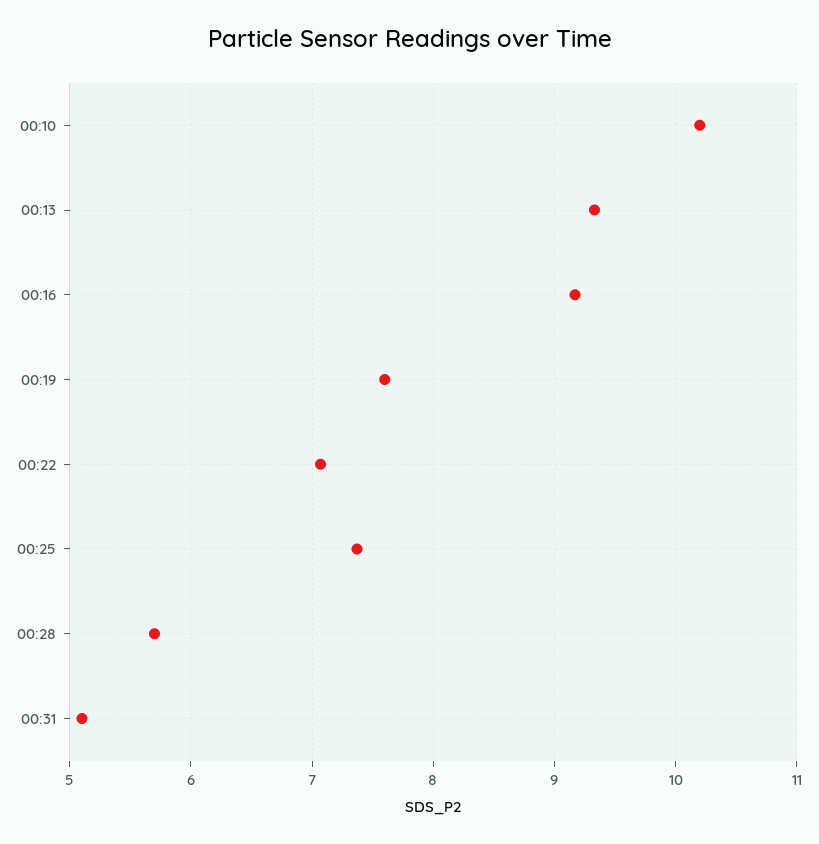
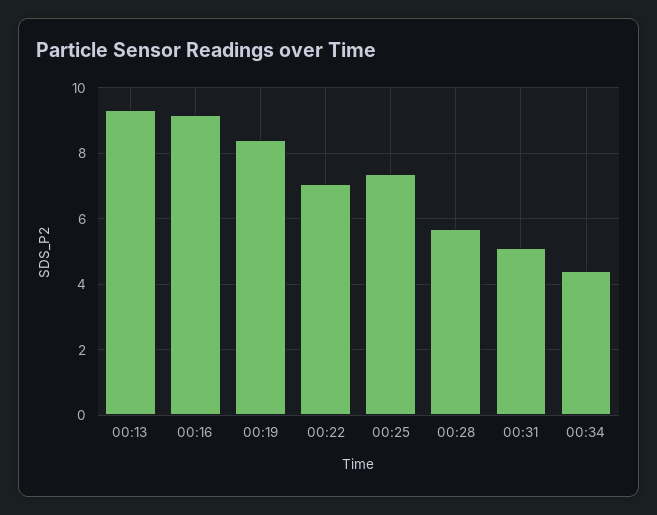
00:10: 10.2 -> none
00:19: 7.6 -> 8.4
00:34: none -> 4.4

